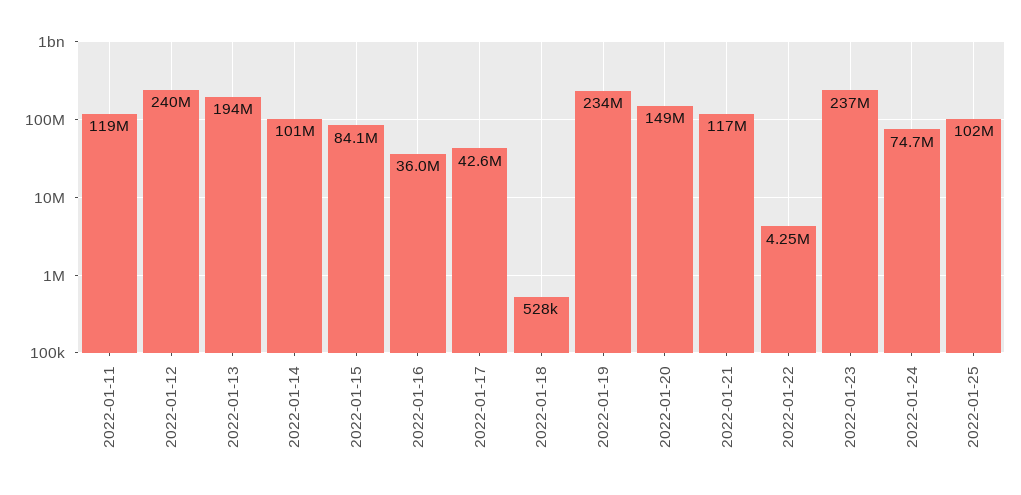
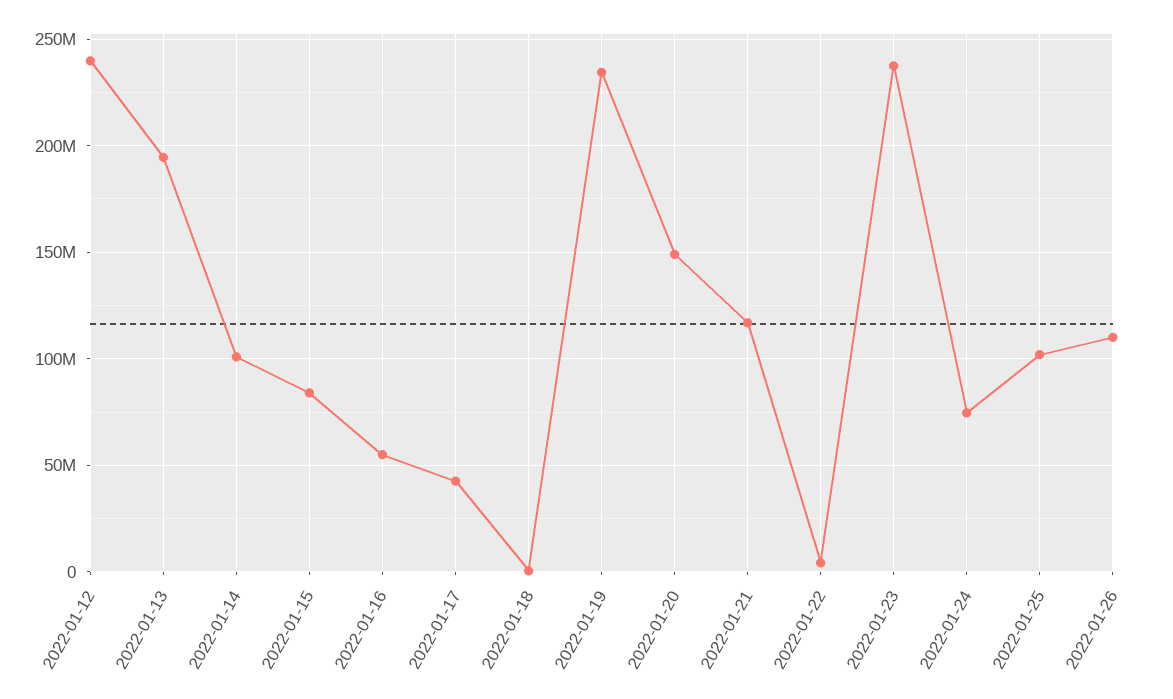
2022-01-11: 119000000 -> none
2022-01-16: 36000000 -> 55000000
2022-01-26: none -> 110000000

